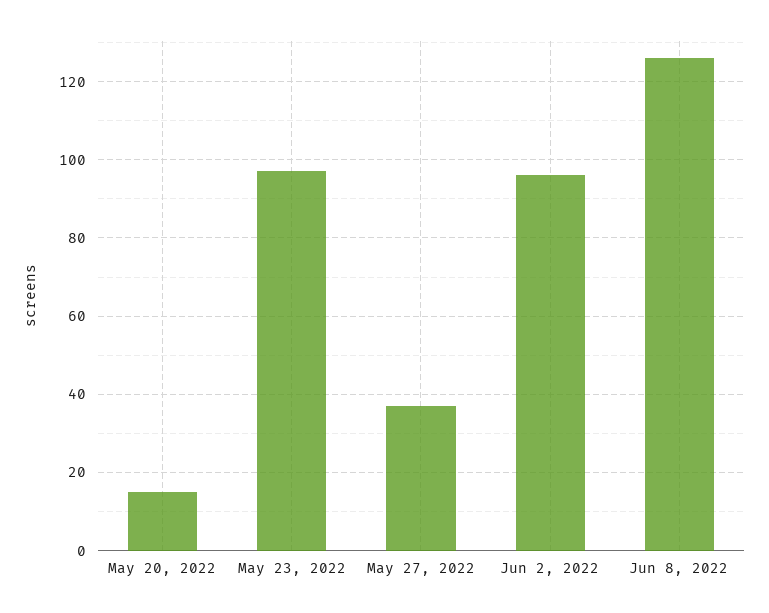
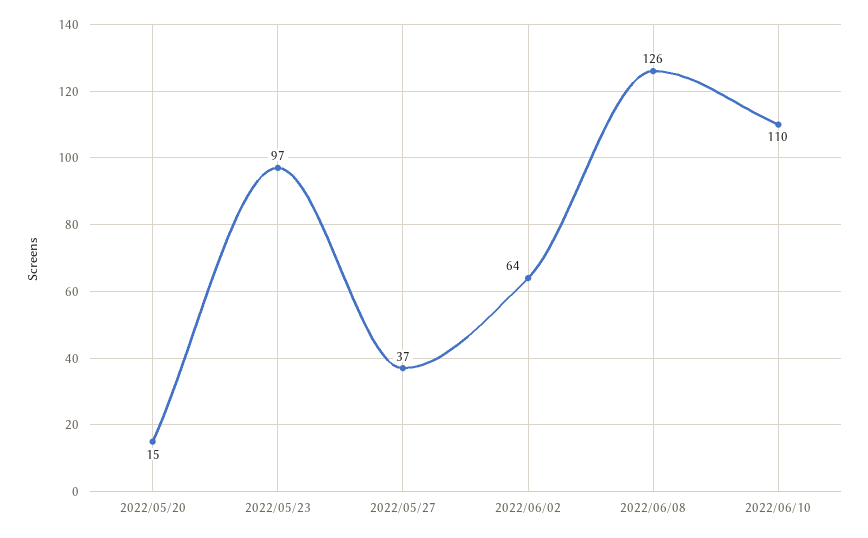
Jun 2, 2022: 95 -> 64
2022/06/10: none -> 110

